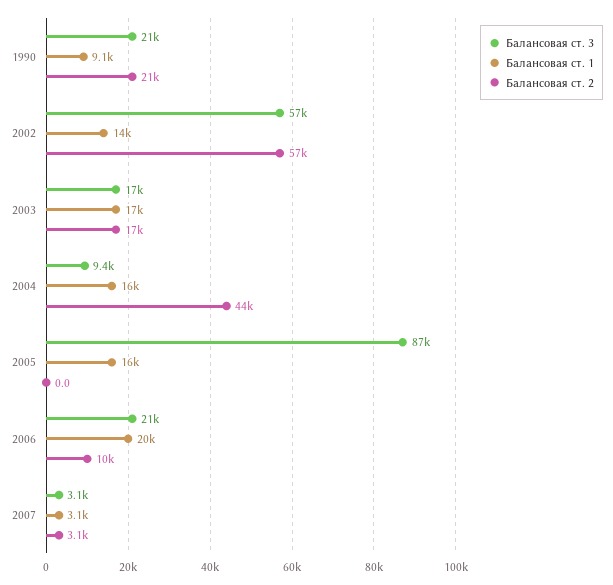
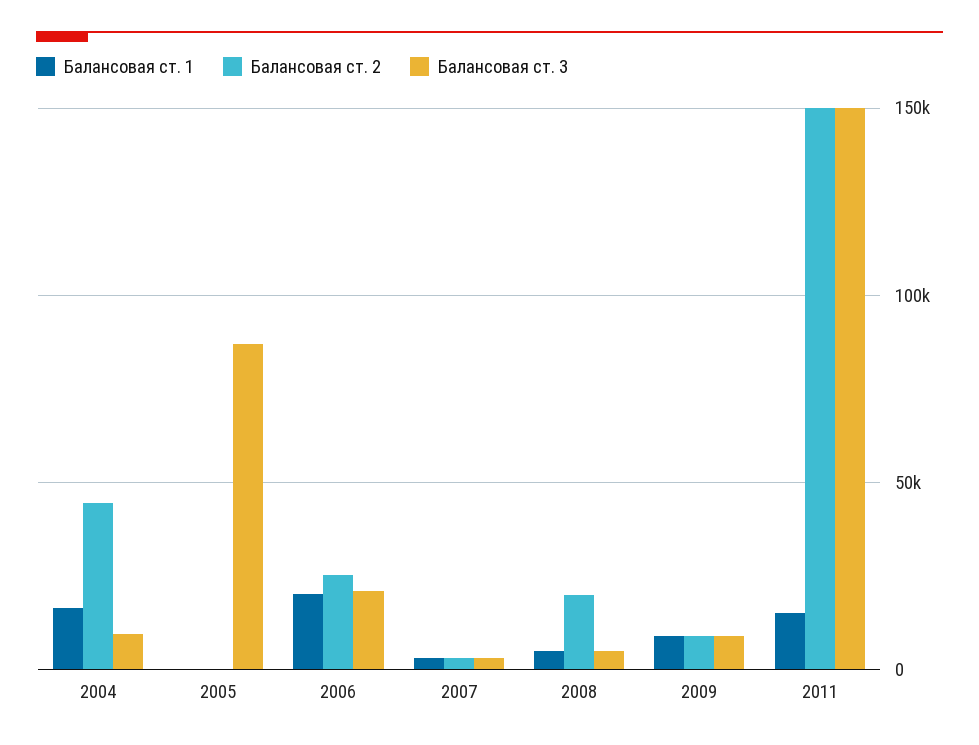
Балансовая ст. 3, 1990: 21000 -> none
Балансовая ст. 1, 1990: 9100 -> none
Балансовая ст. 2, 1990: 21000 -> none
Балансовая ст. 3, 2002: 57000 -> none
Балансовая ст. 1, 2002: 14000 -> none
Балансовая ст. 2, 2002: 57000 -> none
Балансовая ст. 3, 2003: 17000 -> none
Балансовая ст. 1, 2003: 17000 -> none
Балансовая ст. 2, 2003: 17000 -> none
Балансовая ст. 1, 2005: 16000 -> 0
Балансовая ст. 2, 2006: 10000 -> 25000
Балансовая ст. 1, 2008: none -> 5000
Балансовая ст. 2, 2008: none -> 20000
Балансовая ст. 3, 2008: none -> 5000
Балансовая ст. 1, 2009: none -> 10000
Балансовая ст. 2, 2009: none -> 10000
Балансовая ст. 3, 2009: none -> 10000
Балансовая ст. 1, 2011: none -> 15000
Балансовая ст. 2, 2011: none -> 150000
Балансовая ст. 3, 2011: none -> 150000

